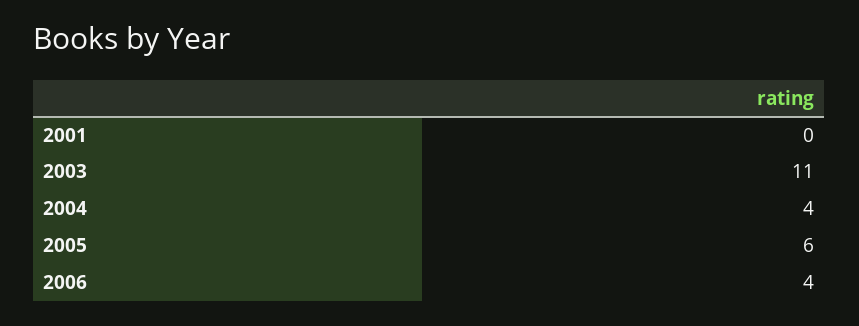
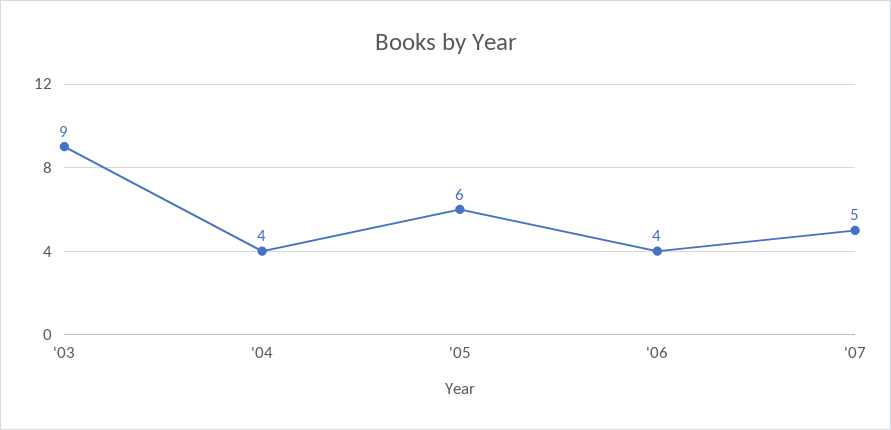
2001: 0 -> none
2003: 11 -> 9
'07: none -> 5

